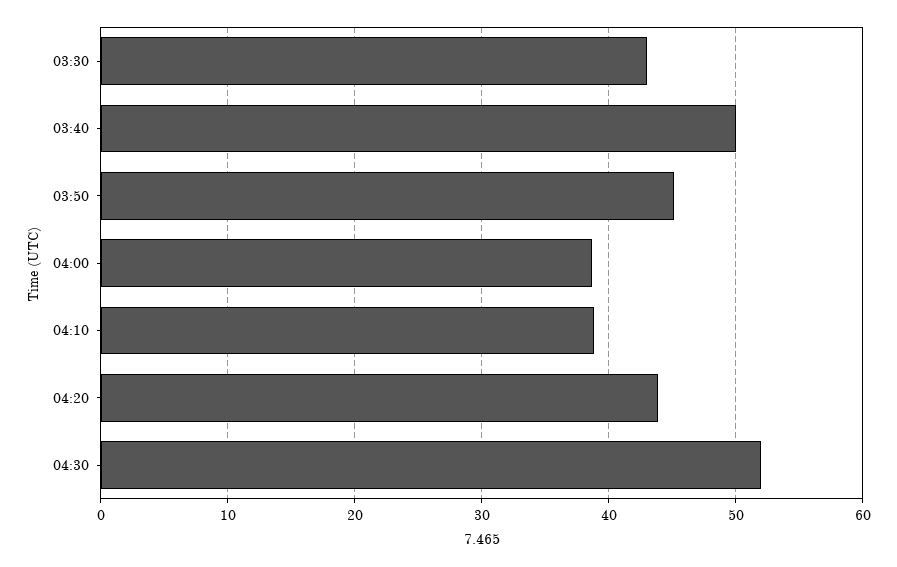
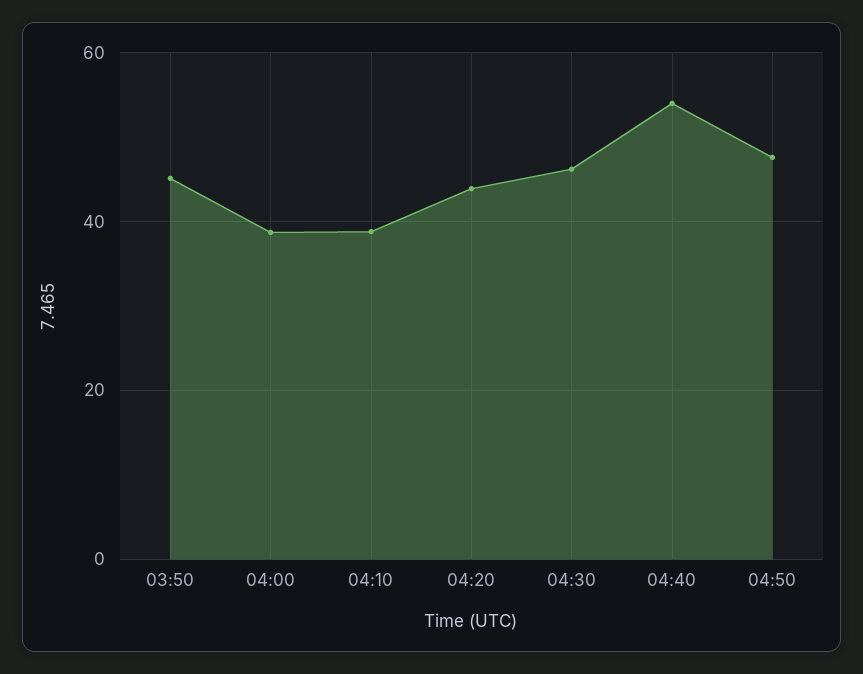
03:30: 43 -> none
03:40: 50 -> none
04:30: 52 -> 46
04:40: none -> 54
04:50: none -> 48

